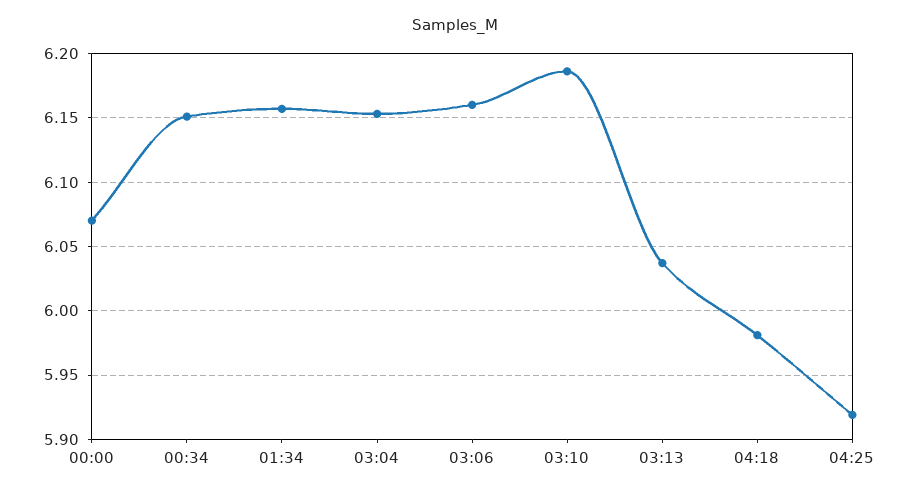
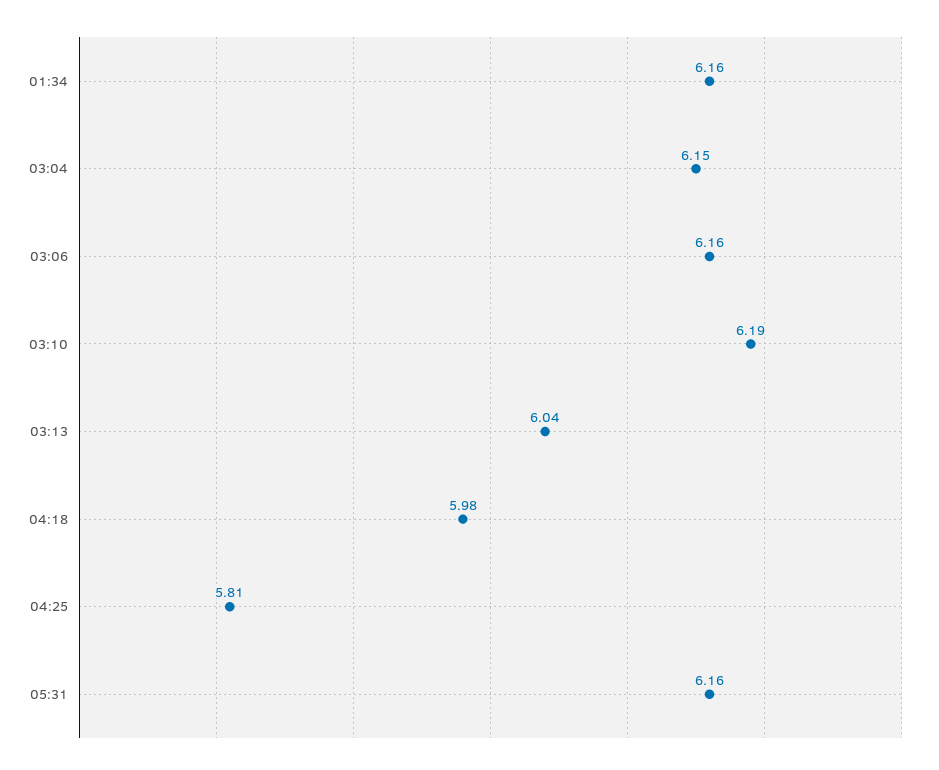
00:00: 6.07 -> none
00:34: 6.15 -> none
04:25: 5.92 -> 5.81
05:31: none -> 6.16

